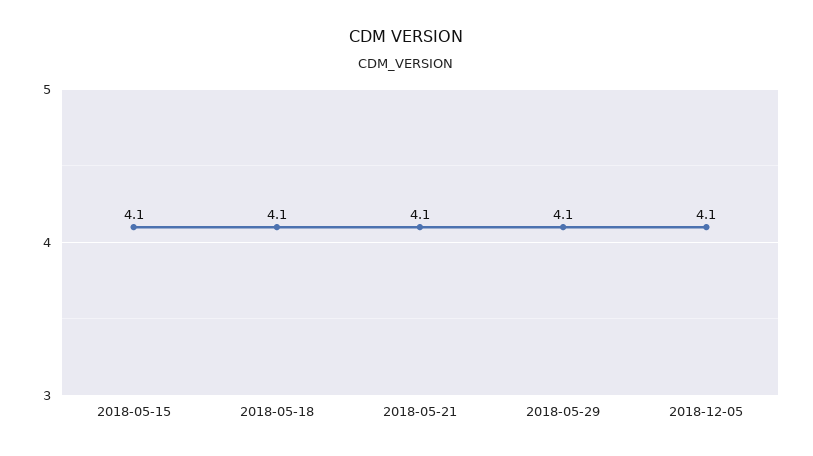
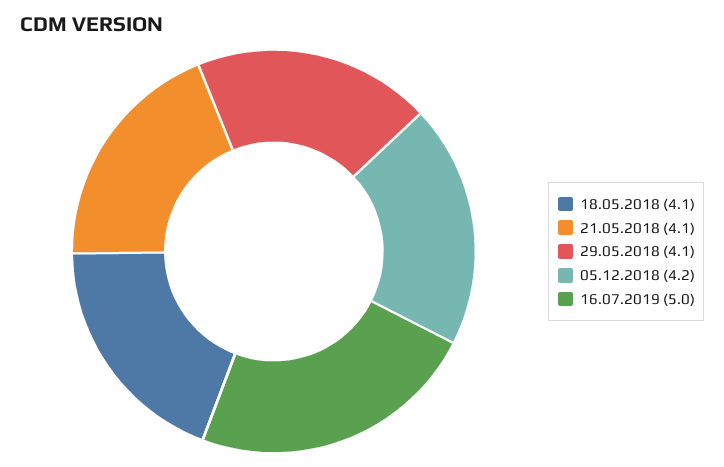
2018-05-15: 4.1 -> none
2018-12-05: 4.1 -> 4.2
16.07.2019: none -> 5

